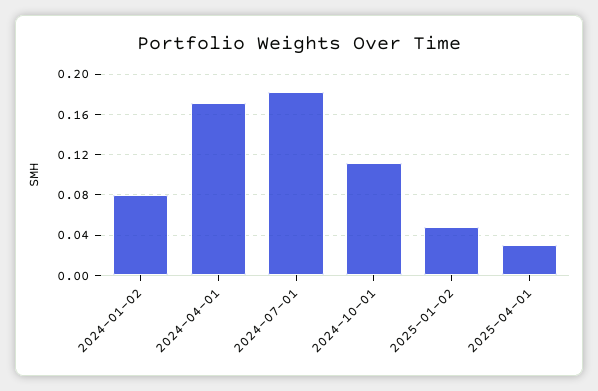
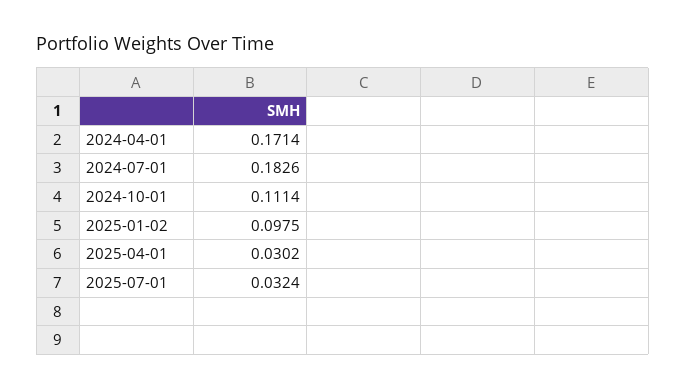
2024-01-02: 0.08 -> none
2025-01-02: 0.05 -> 0.0975
2025-07-01: none -> 0.0324

